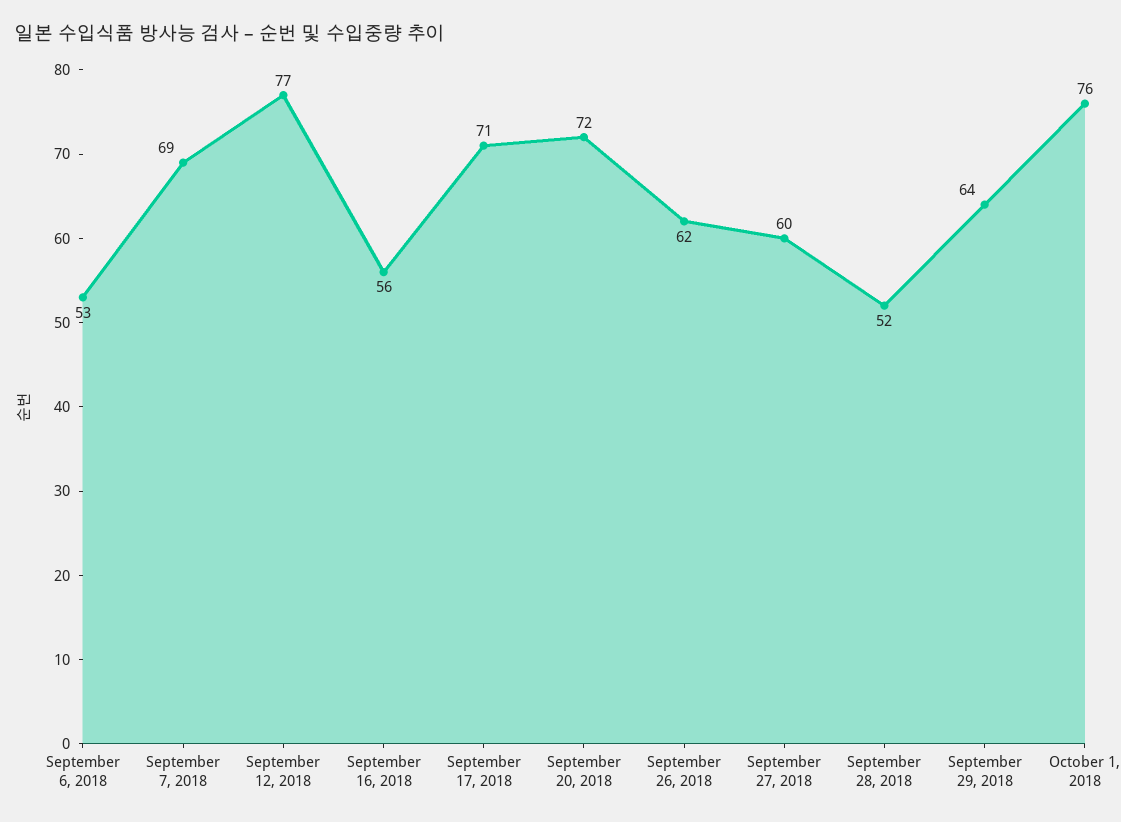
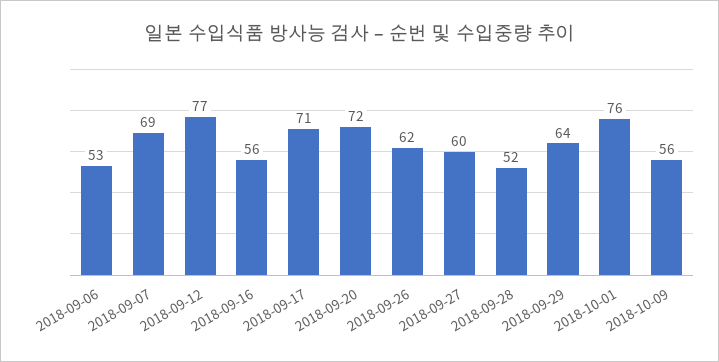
2018-10-09: none -> 56

